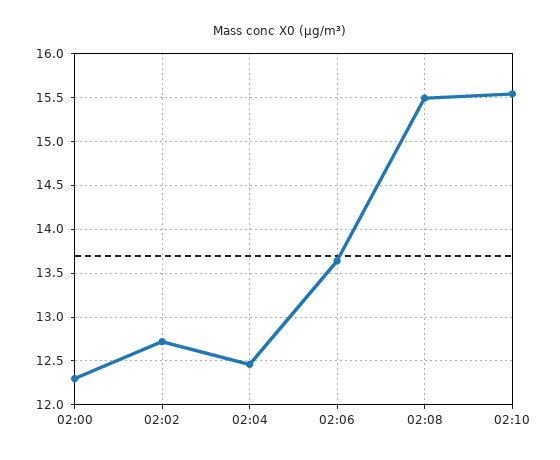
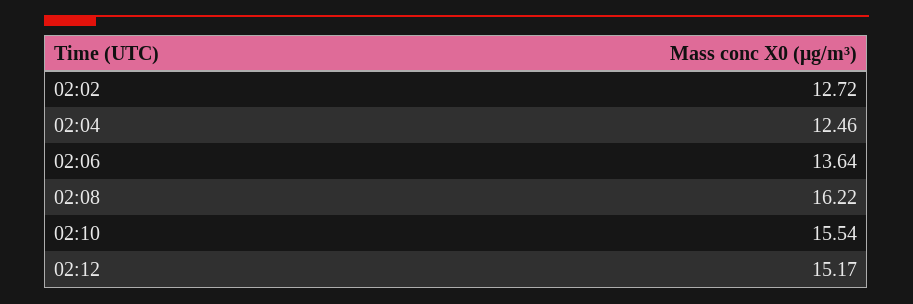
02:00: 12.3 -> none
02:08: 15.5 -> 16.22
02:12: none -> 15.17

